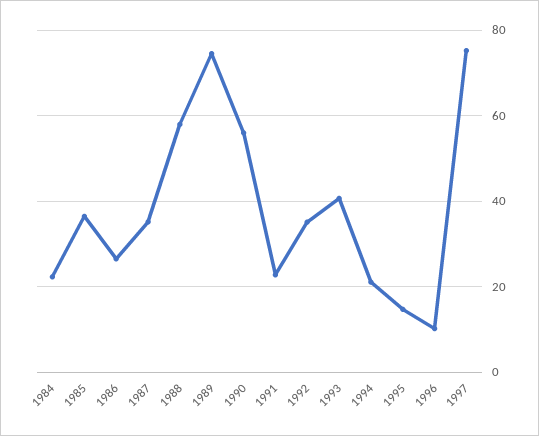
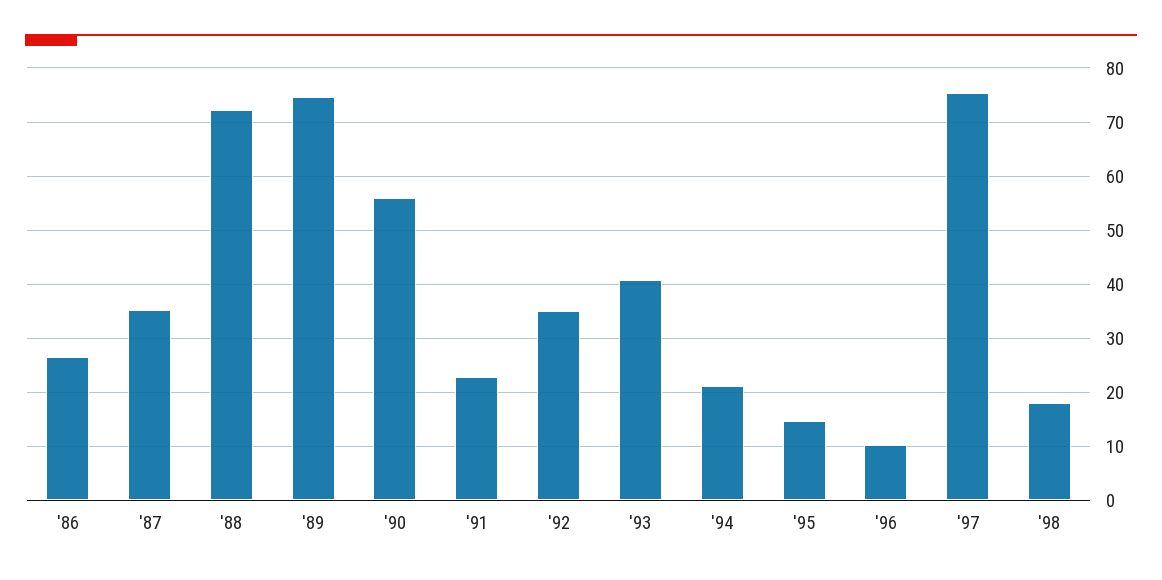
1984: 22 -> none
1985: 36 -> none
1988: 58 -> 72
'98: none -> 18

